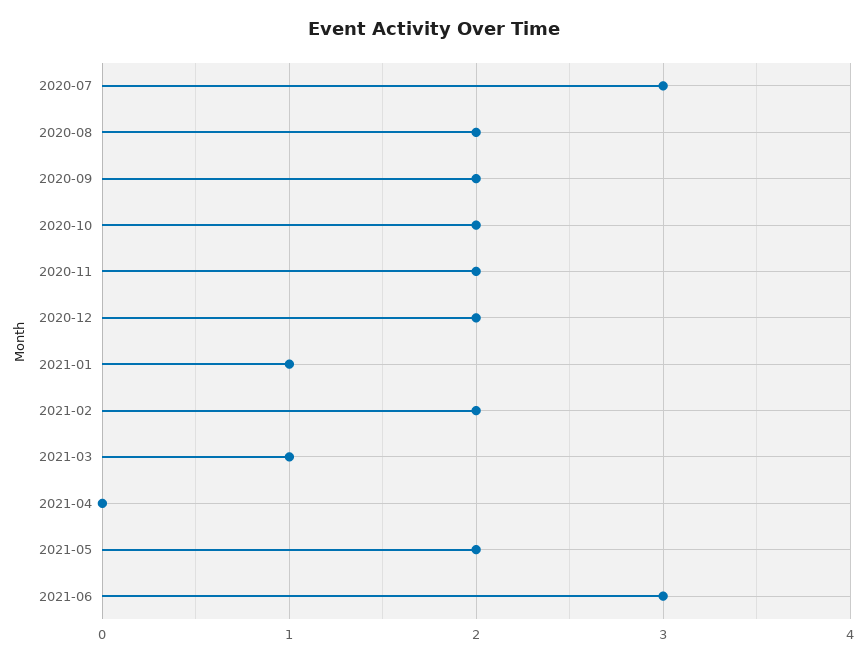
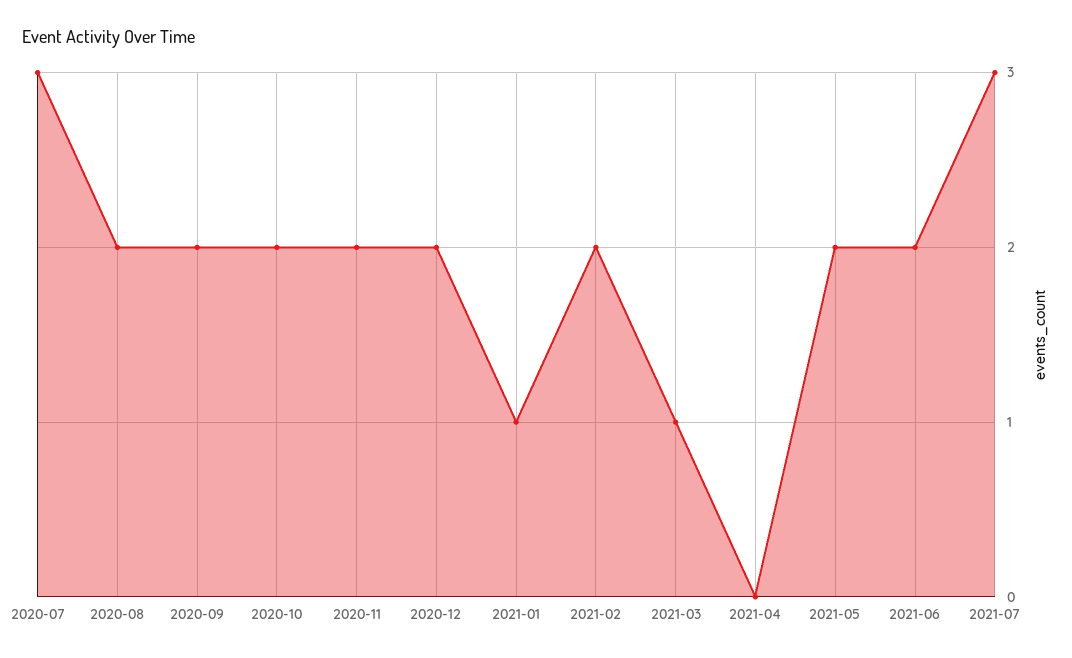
2021-06: 3 -> 2
2021-07: none -> 3

